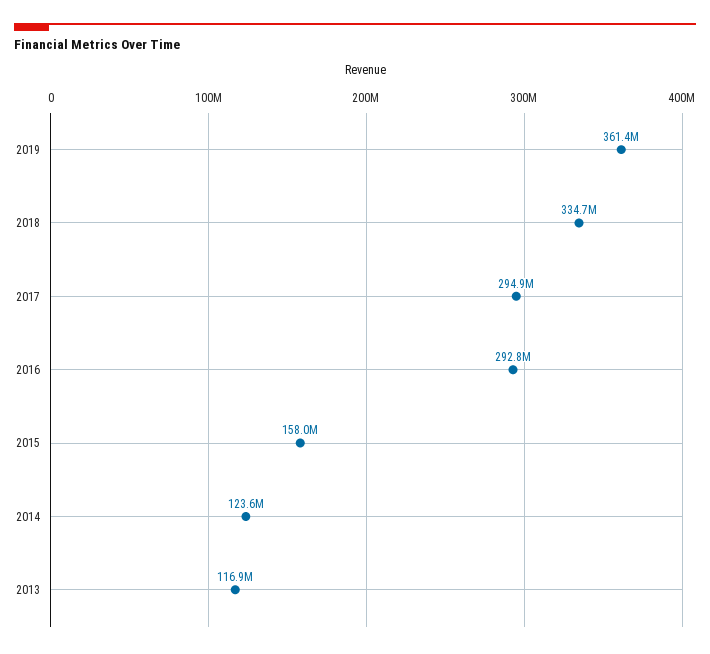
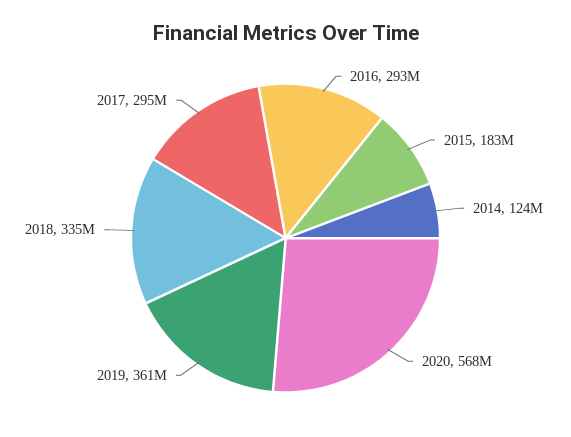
2015: 158000000 -> 183000000
2013: 116900000 -> none
2020: none -> 568000000

